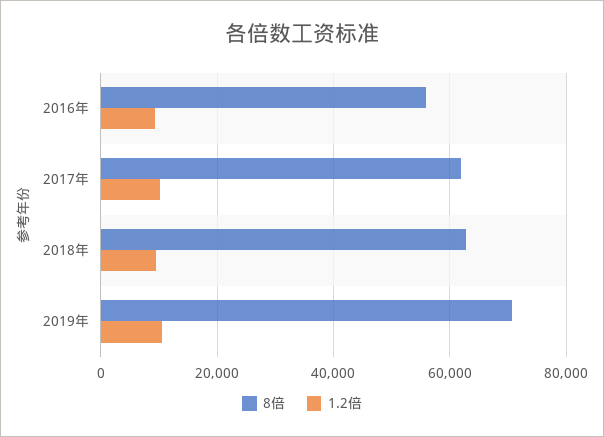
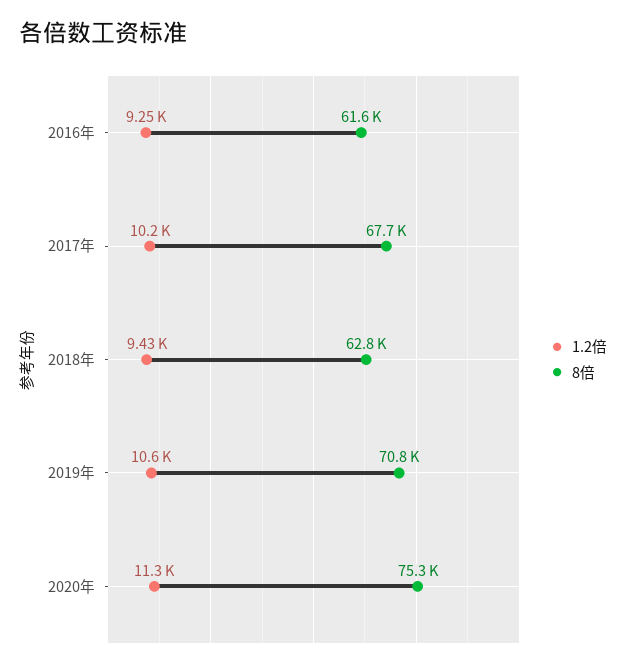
8倍, 2016年: 56000 -> 61600
8倍, 2017年: 62000 -> 67700
1.2倍, 2020年: none -> 11300
8倍, 2020年: none -> 75300

